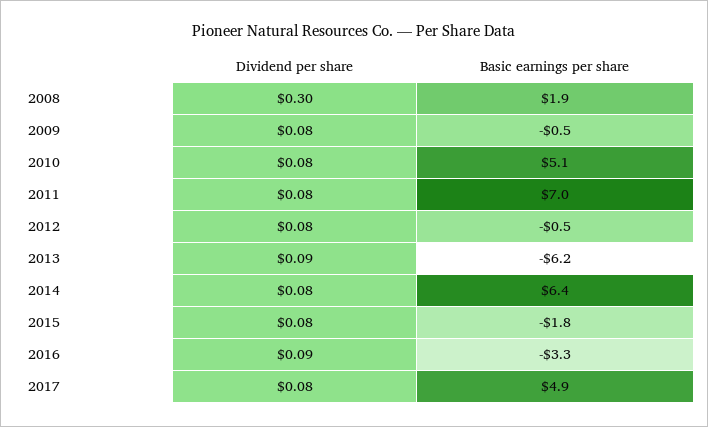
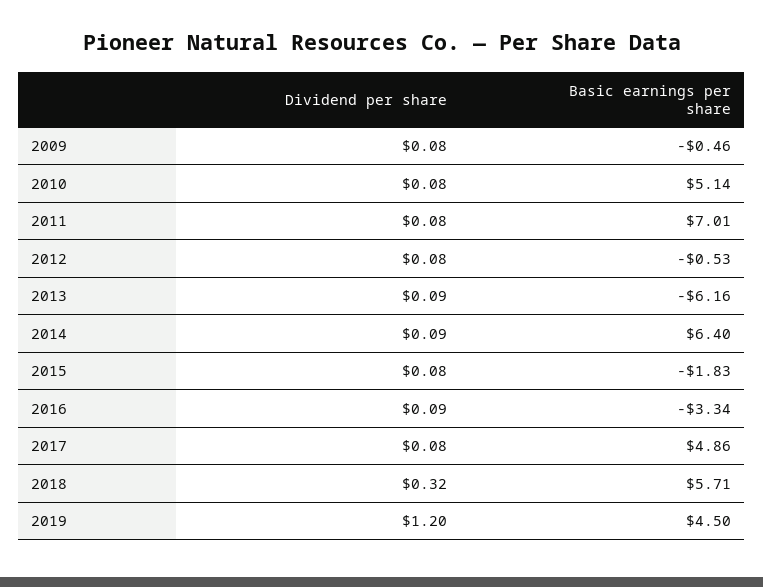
Dividend per share, 2008: 0.3 -> none
Basic earnings per share, 2008: 1.9 -> none
Dividend per share, 2014: 0.08 -> 0.09
Dividend per share, 2018: none -> 0.32
Basic earnings per share, 2018: none -> 5.71
Dividend per share, 2019: none -> 1.2
Basic earnings per share, 2019: none -> 4.5

